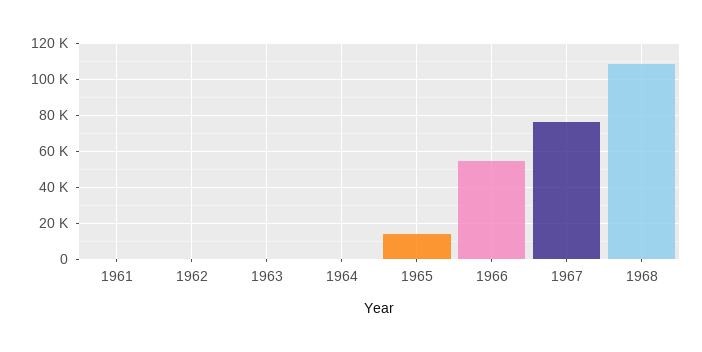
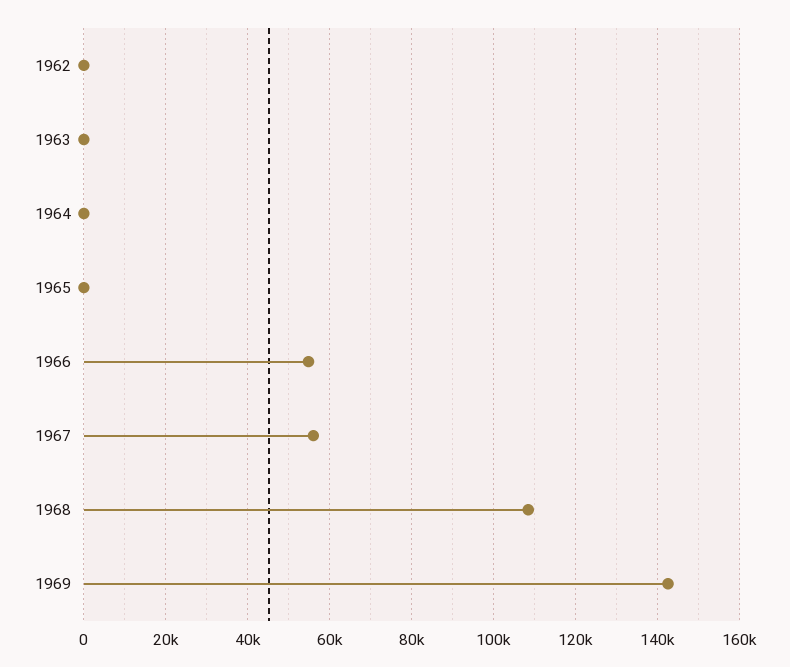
1961: 0 -> none
1965: 15000 -> 0
1967: 75000 -> 56000
1969: none -> 142000

